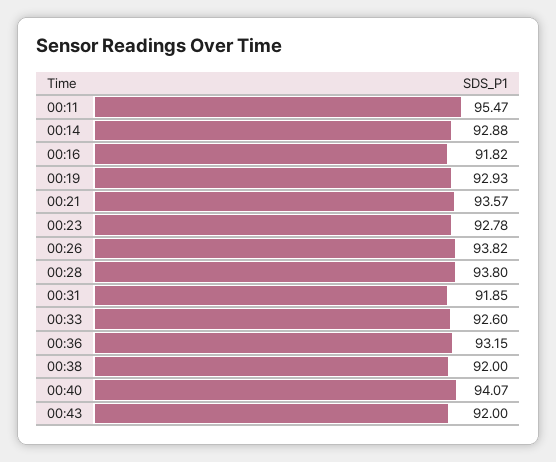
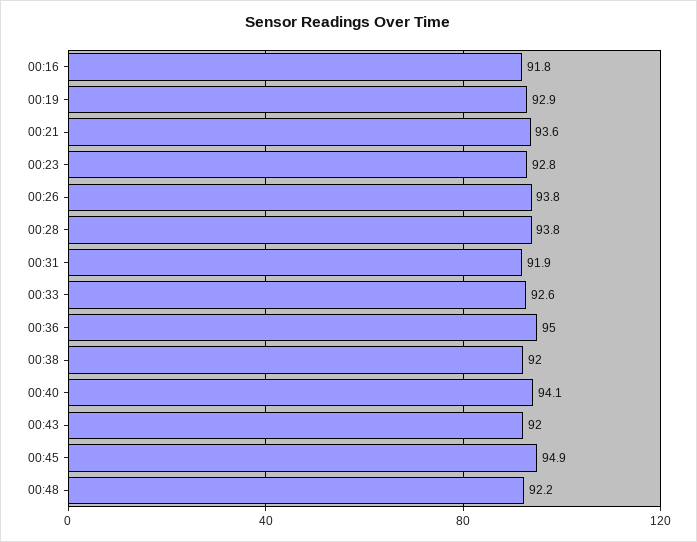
00:11: 95.47 -> none
00:14: 92.88 -> none
00:36: 93.15 -> 95
00:45: none -> 94.9
00:48: none -> 92.2

